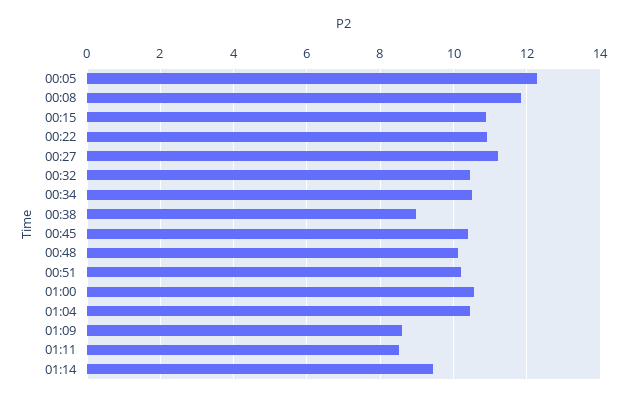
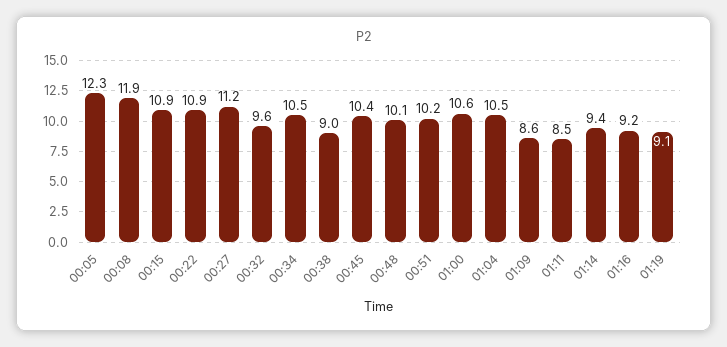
00:32: 10.4 -> 9.6
01:16: none -> 9.2
01:19: none -> 9.1

